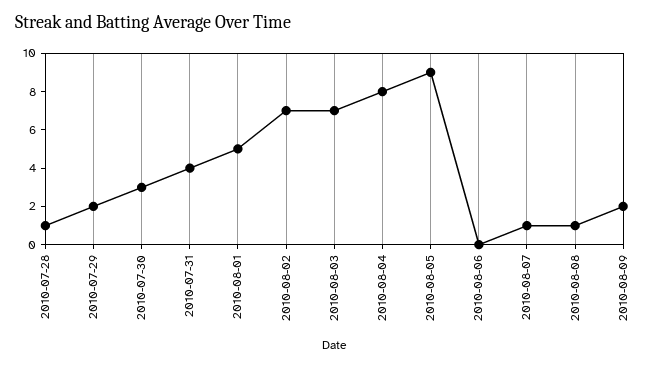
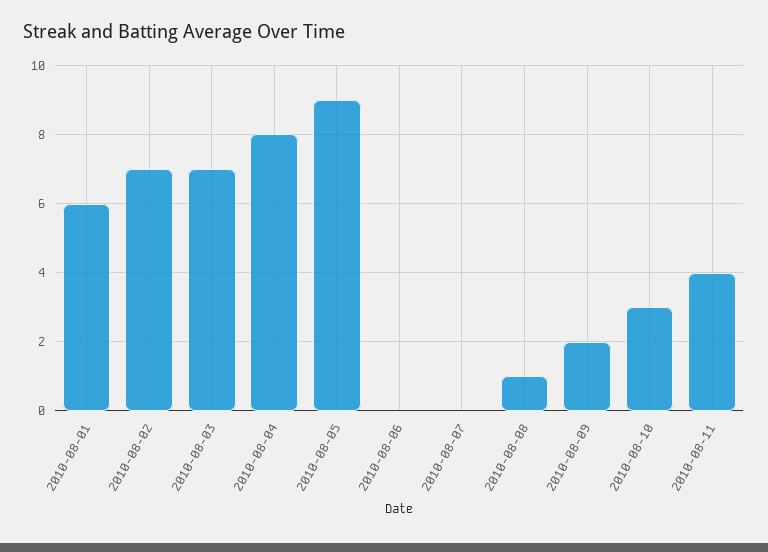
2010-07-28: 1 -> none
2010-07-29: 2 -> none
2010-07-30: 3 -> none
2010-07-31: 4 -> none
2010-08-01: 5 -> 6
2010-08-07: 1 -> 0
2010-08-10: none -> 3
2010-08-11: none -> 4

